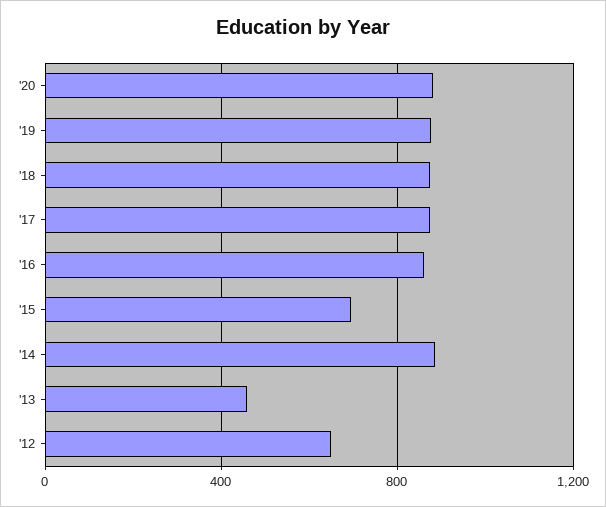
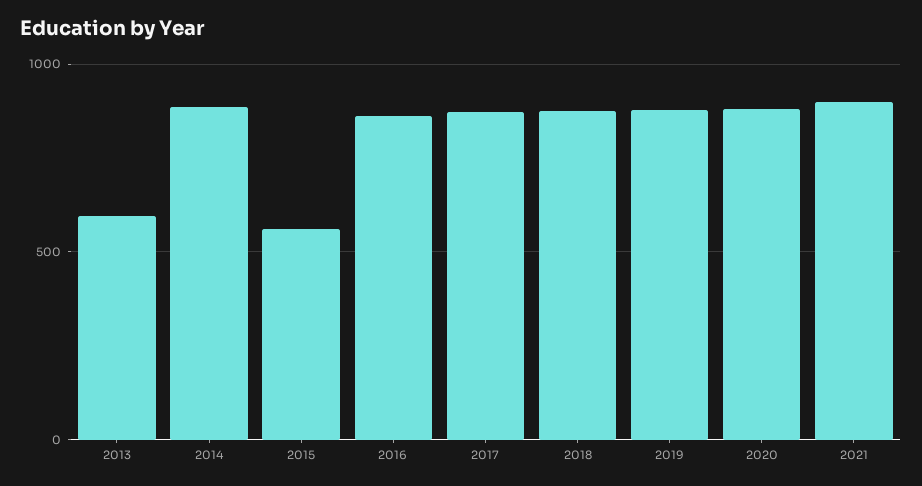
'15: 700 -> 550
'13: 450 -> 600
'12: 650 -> none
2021: none -> 900

